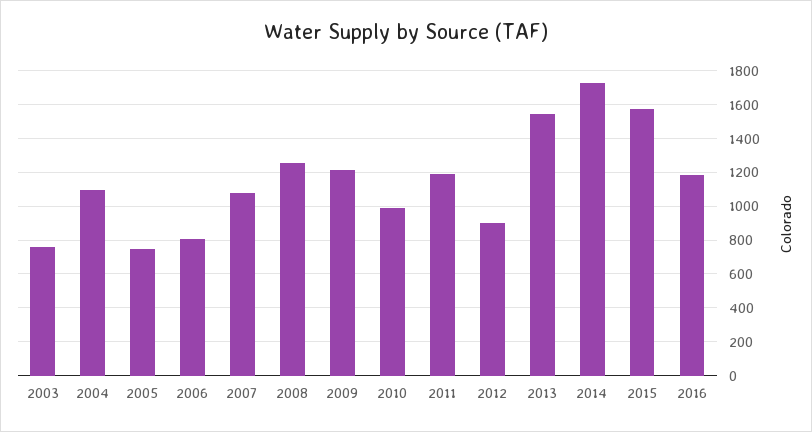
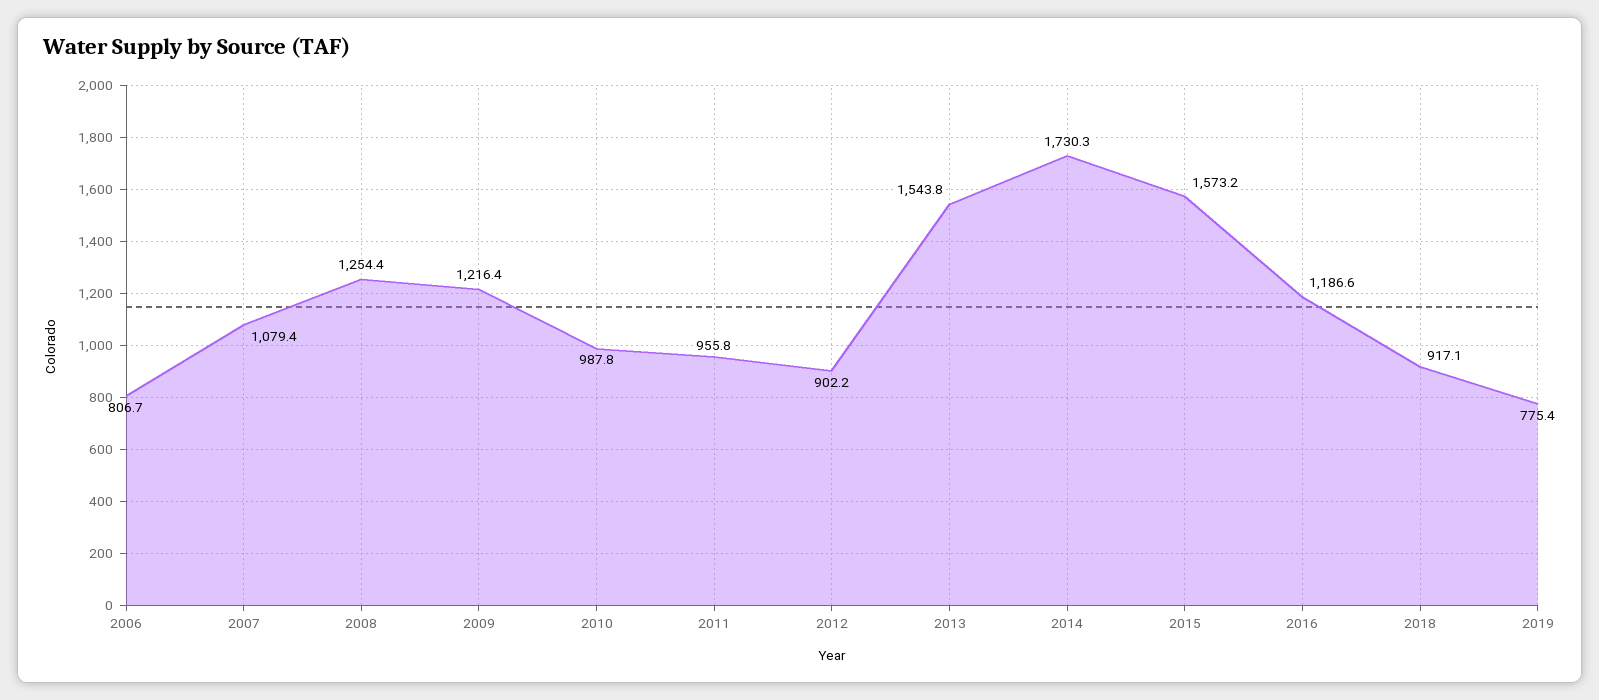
2003: 750 -> none
2004: 1100 -> none
2005: 750 -> none
2011: 1200 -> 955.8
2018: none -> 917.1
2019: none -> 775.4

